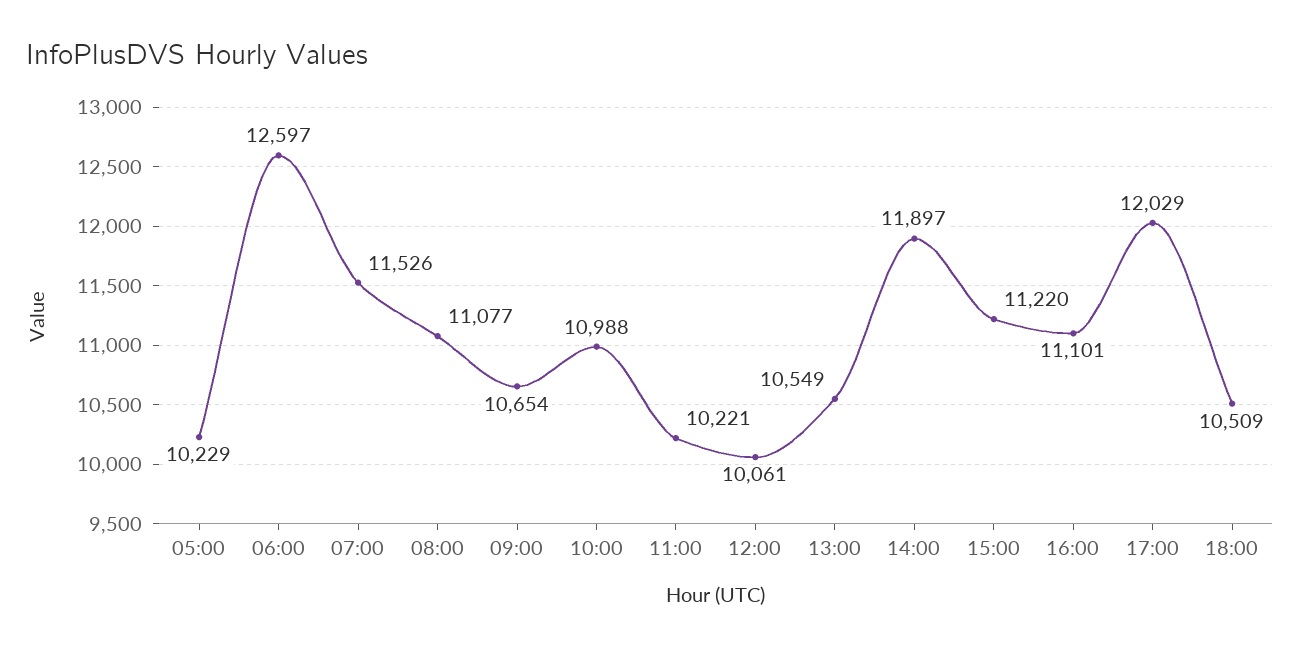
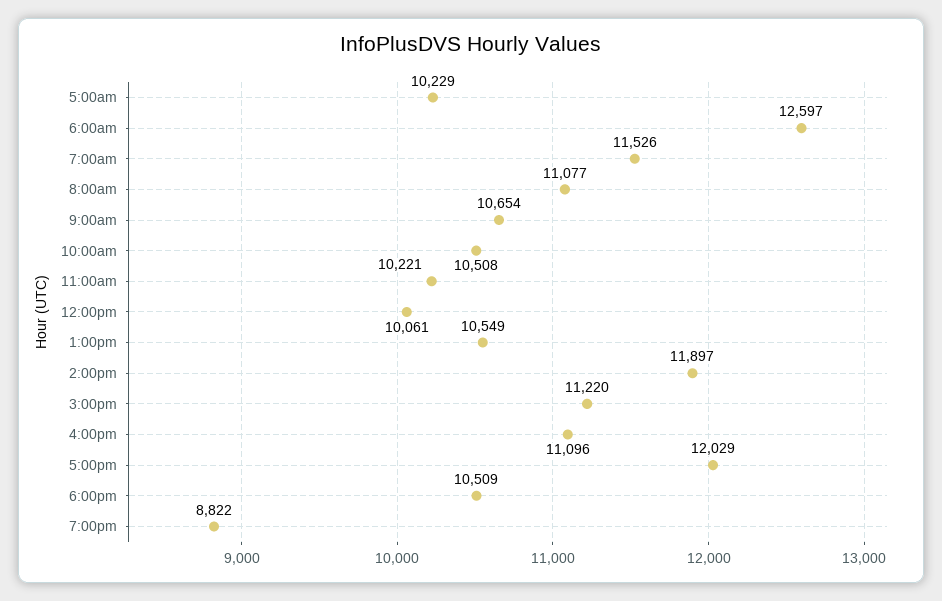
10:00: 10988 -> 10508
16:00: 11101 -> 11096
7:00pm: none -> 8822

